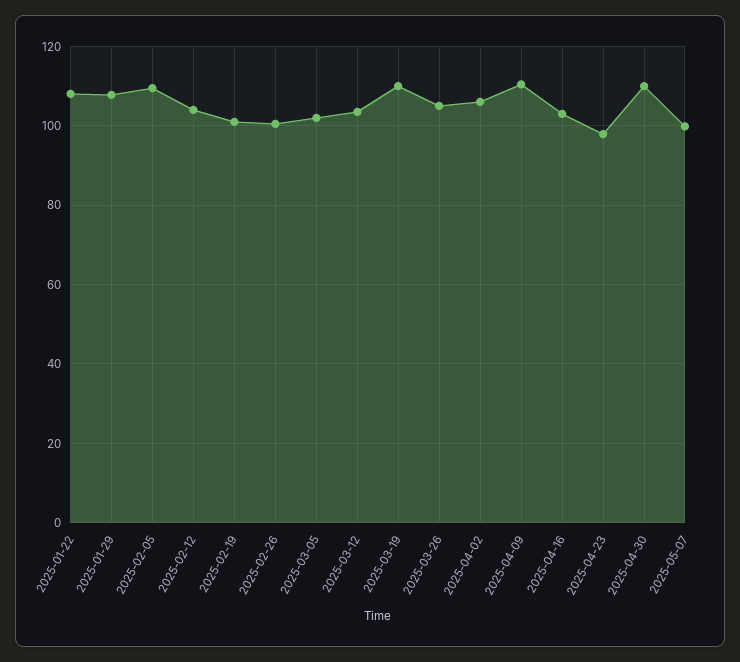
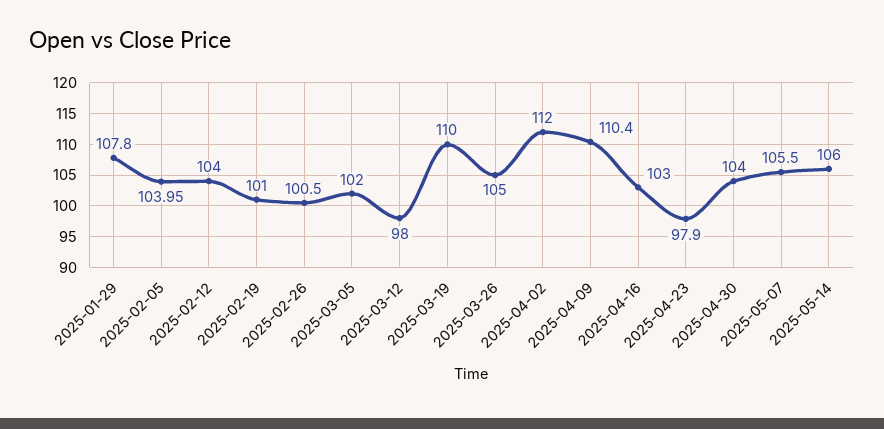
2025-01-22: 108 -> none
2025-02-05: 110 -> 103.95
2025-03-12: 104 -> 98
2025-04-02: 106 -> 112
2025-04-30: 110 -> 104
2025-05-07: 100 -> 105.5
2025-05-14: none -> 106

